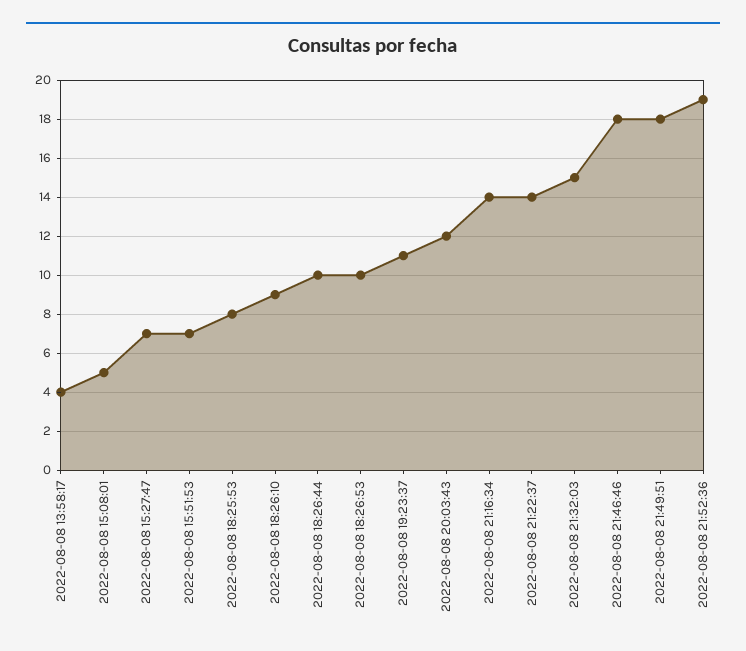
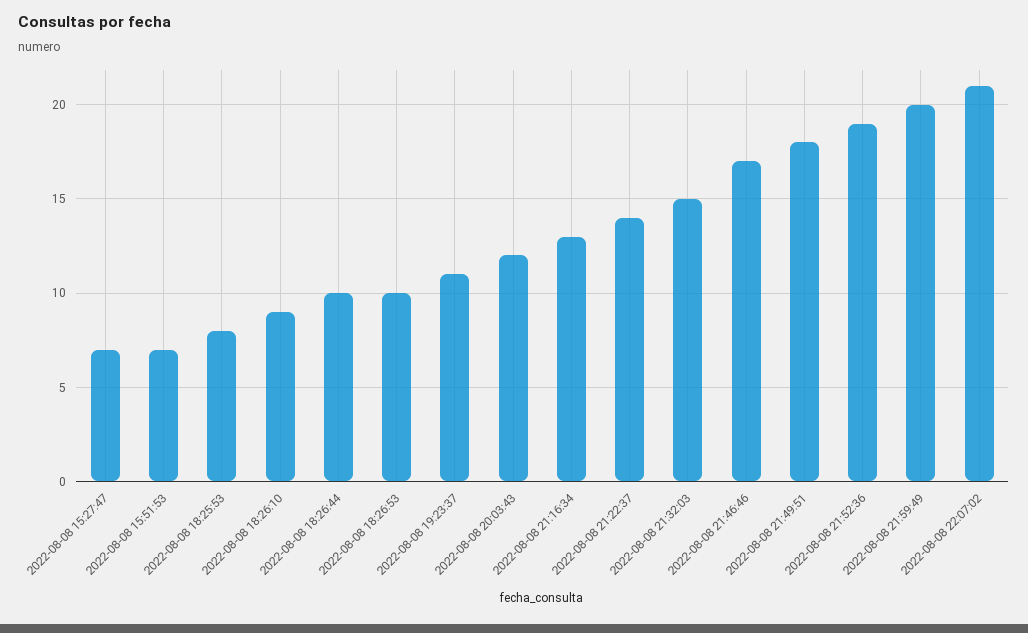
2022-08-08 13:58:17: 4 -> none
2022-08-08 15:08:01: 5 -> none
2022-08-08 21:16:34: 14 -> 13
2022-08-08 21:46:46: 18 -> 17
2022-08-08 21:59:49: none -> 20
2022-08-08 22:07:02: none -> 21

